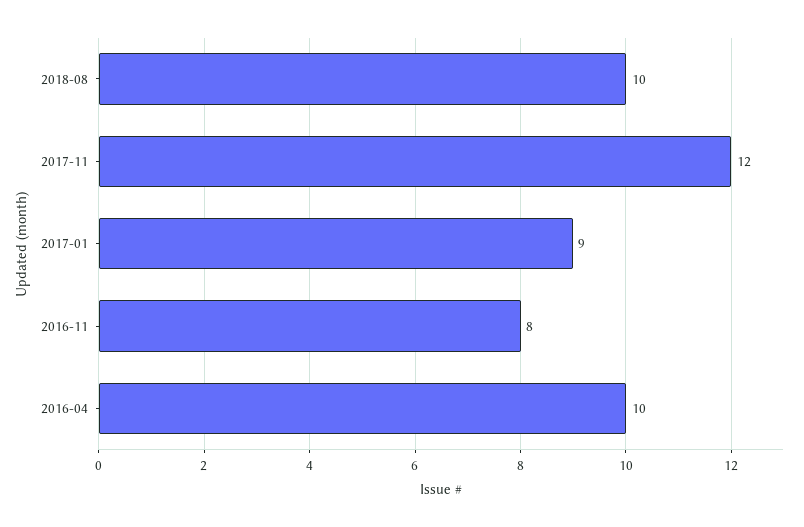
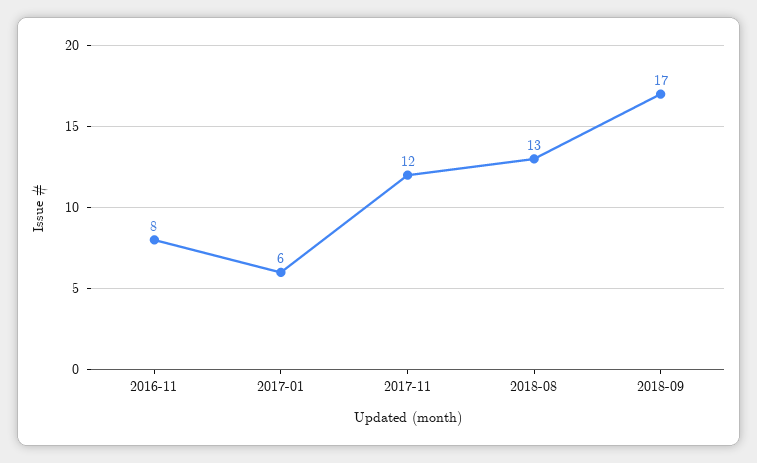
2018-08: 10 -> 13
2017-01: 9 -> 6
2016-04: 10 -> none
2018-09: none -> 17

